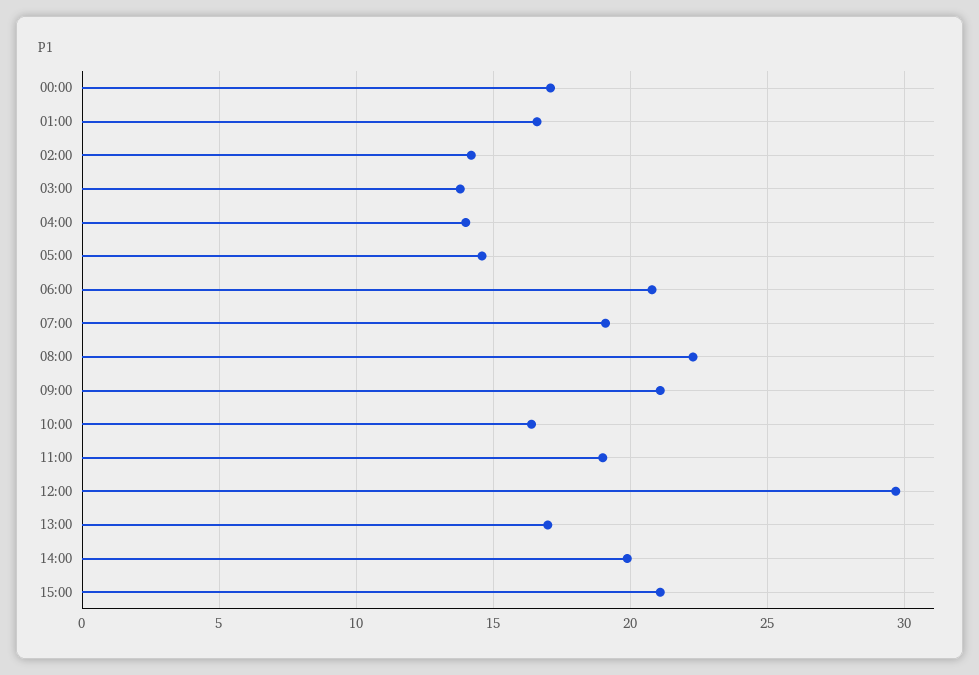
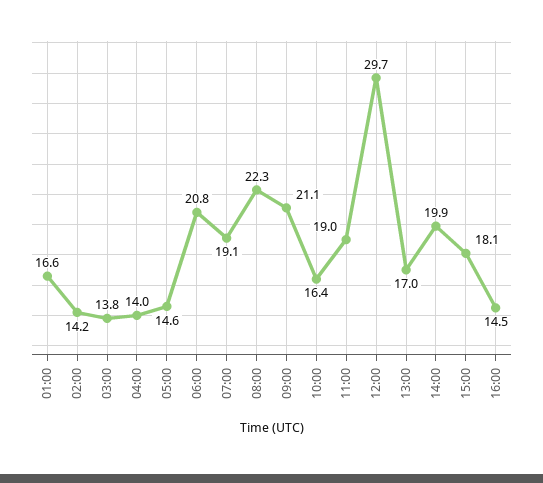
00:00: 17 -> none
15:00: 21 -> 18.1
16:00: none -> 14.5

